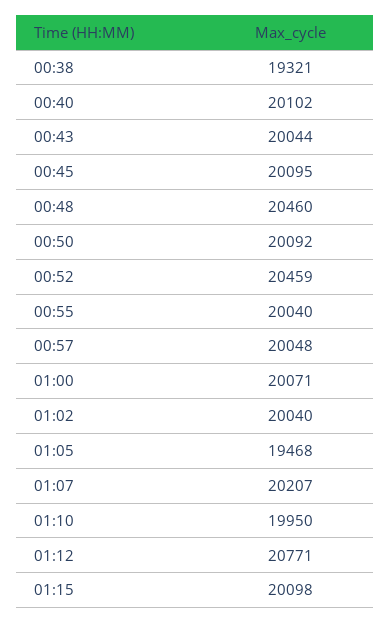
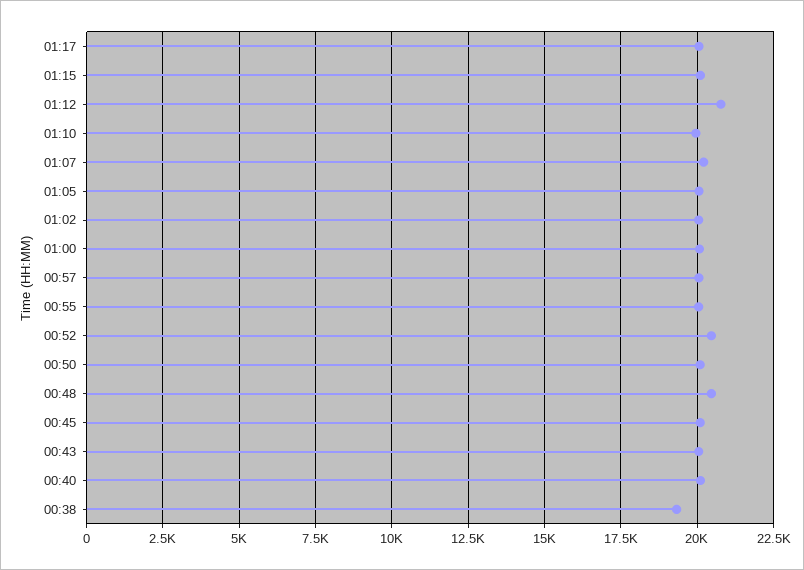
01:05: 19468 -> 20000
01:17: none -> 20000

